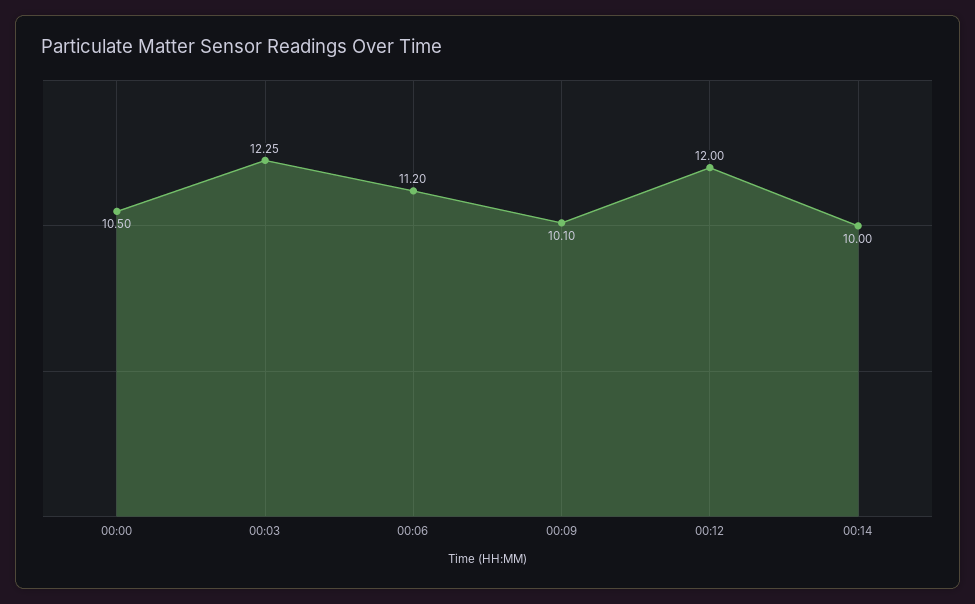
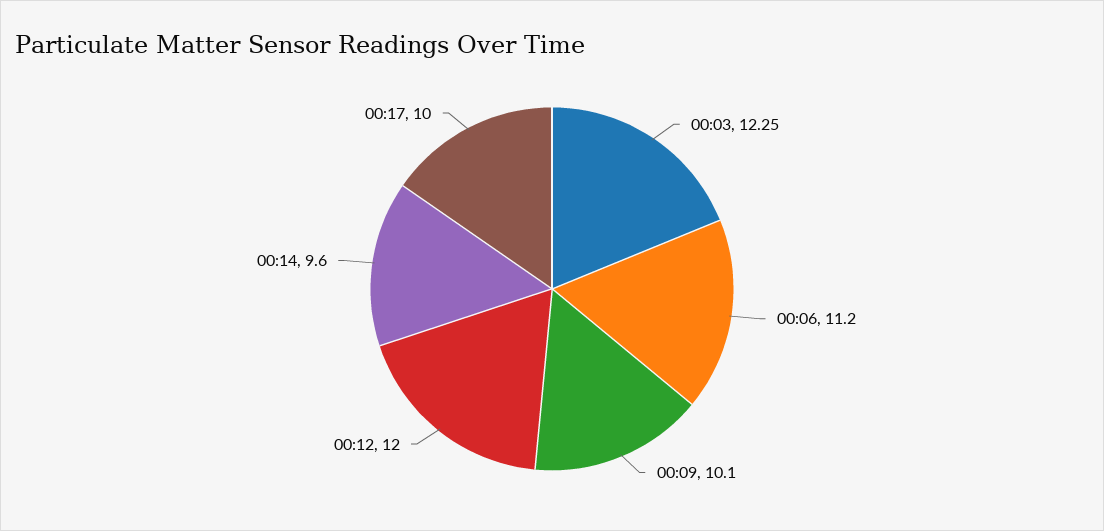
00:00: 10.5 -> none
00:14: 10 -> 9.6
00:17: none -> 10

